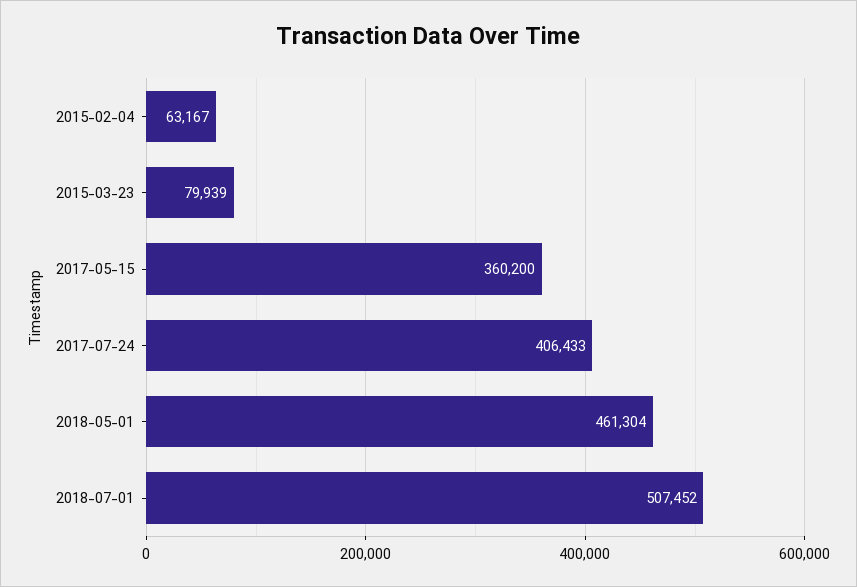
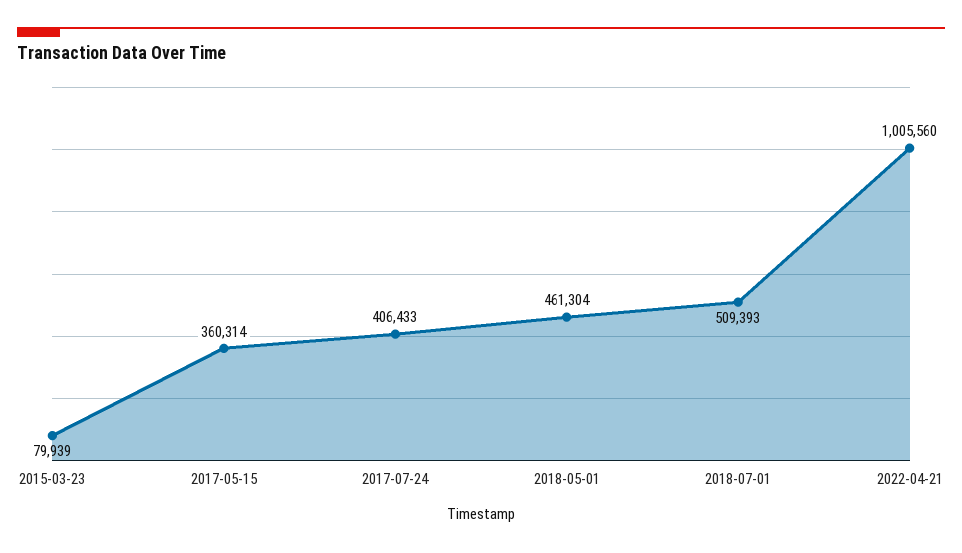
2015-02-04: 63167 -> none
2017-05-15: 360200 -> 360314
2018-07-01: 507452 -> 509393
2022-04-21: none -> 1005560

